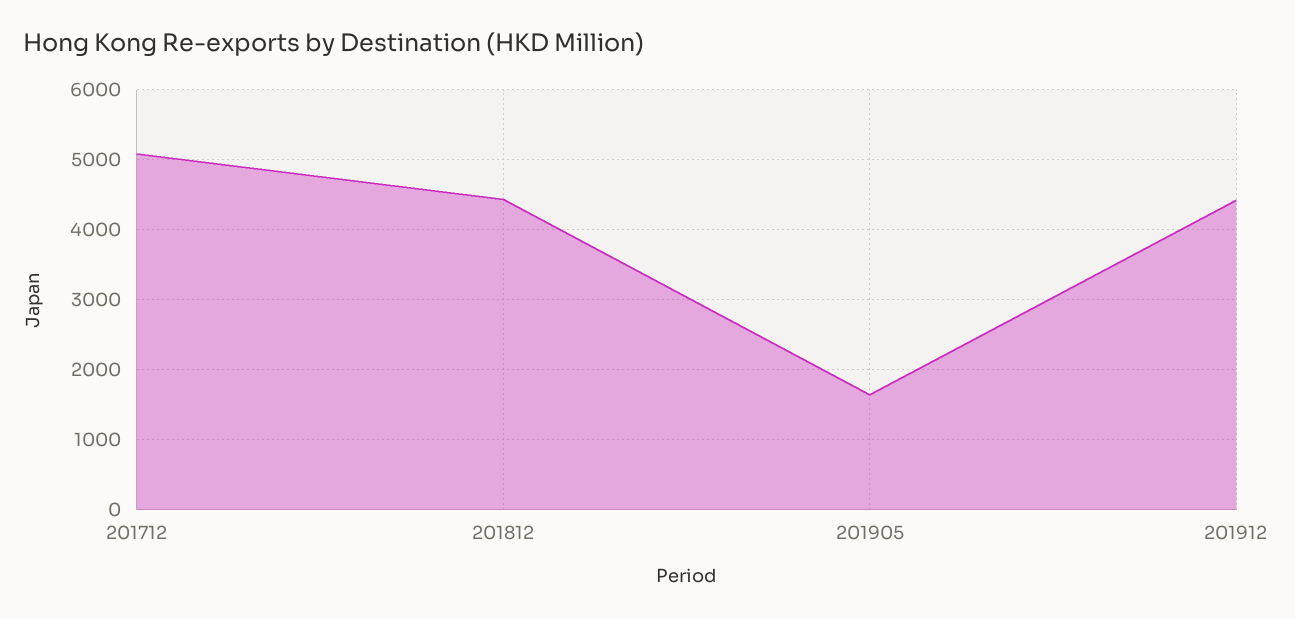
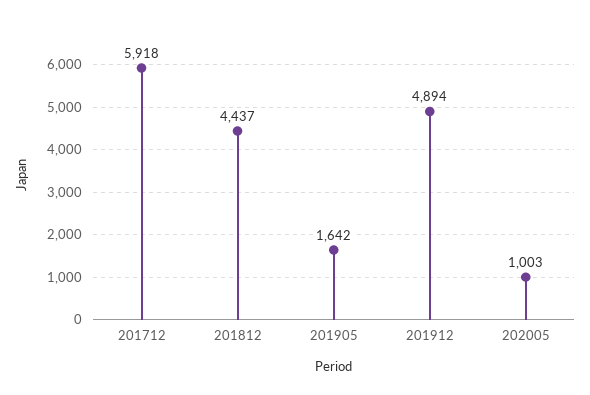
201712: 5100 -> 5918
201912: 4400 -> 4894
202005: none -> 1003

